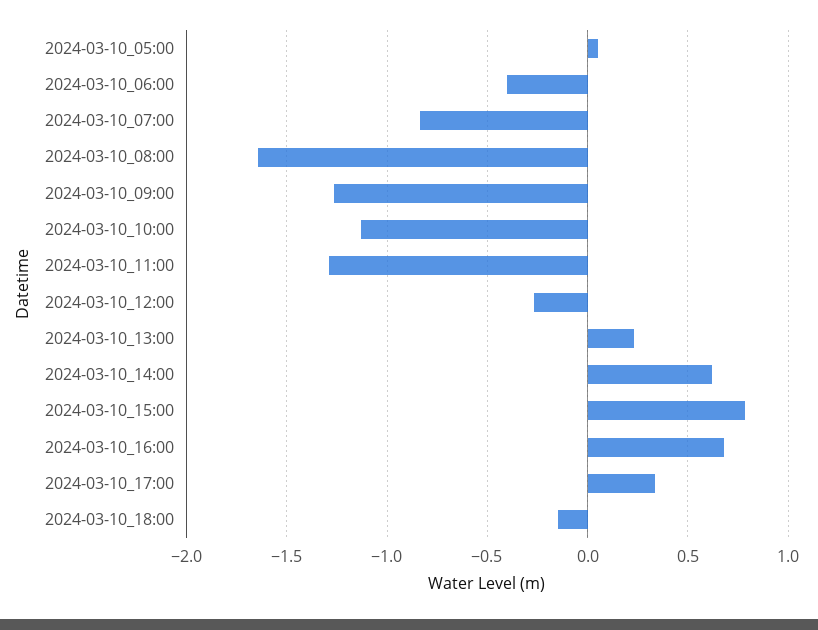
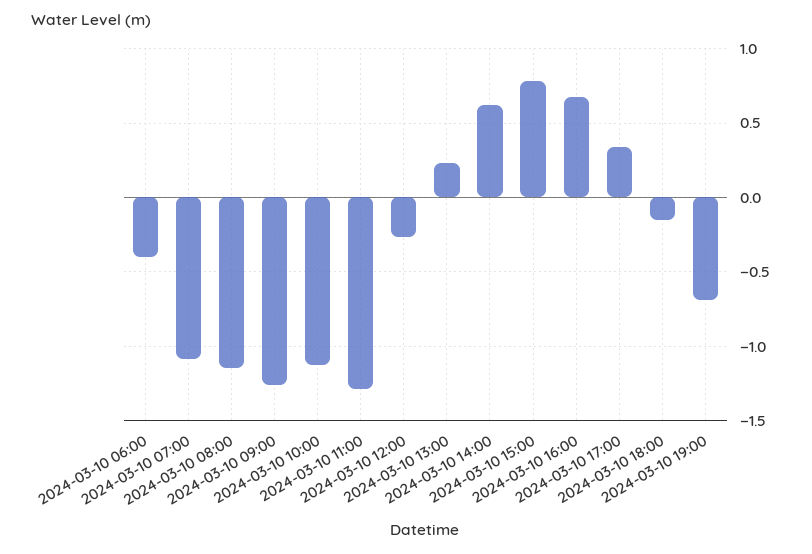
2024-03-10_05:00: 0.05 -> none
2024-03-10_07:00: -0.85 -> -1.1
2024-03-10_08:00: -1.65 -> -1.15
2024-03-10 19:00: none -> -0.7

